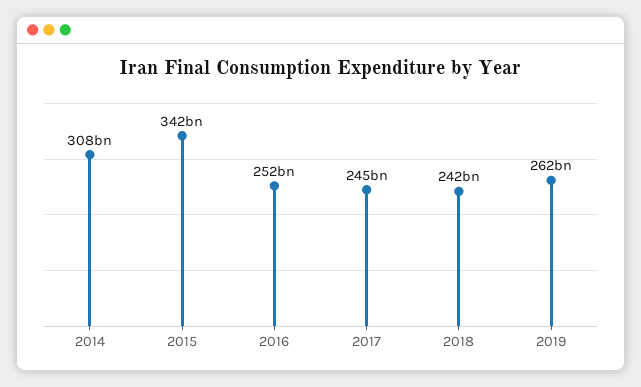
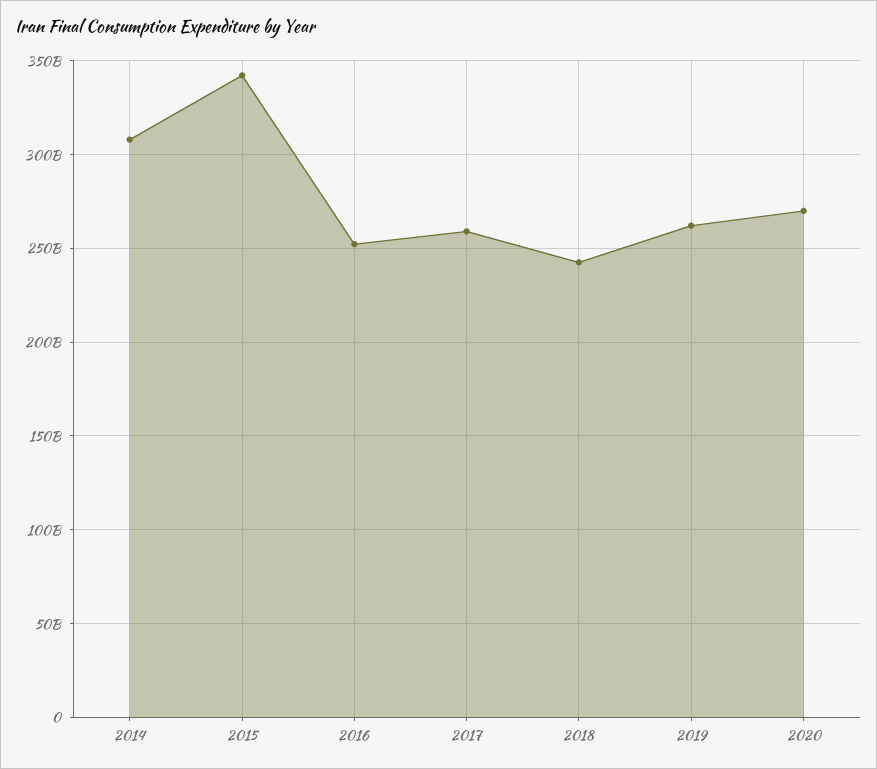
2017: 245000000000 -> 260000000000
2020: none -> 270000000000

